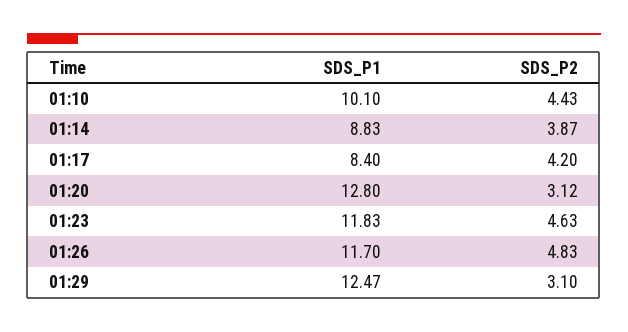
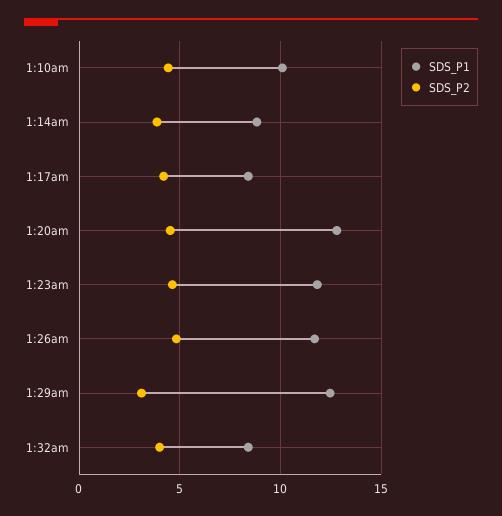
SDS_P2, 01:20: 3.12 -> 4.5
SDS_P1, 1:32am: none -> 8.5
SDS_P2, 1:32am: none -> 4

